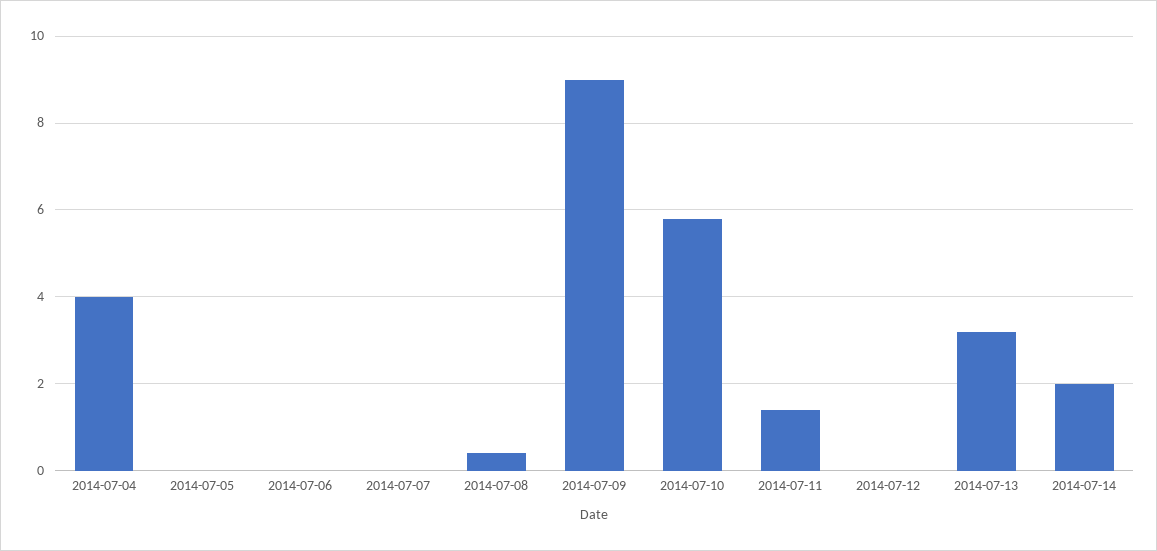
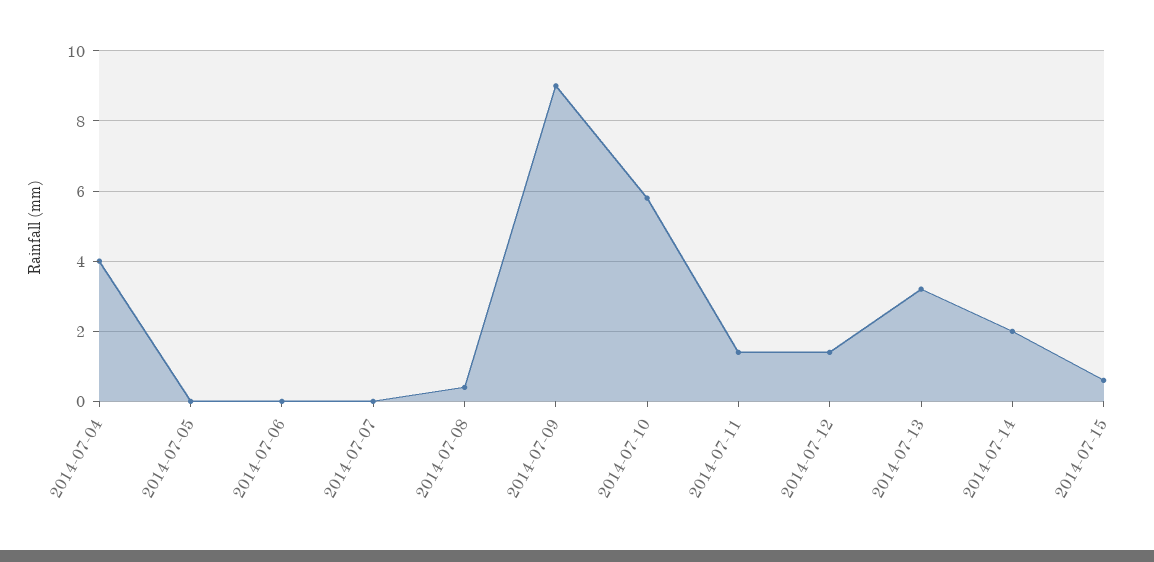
2014-07-12: 0 -> 1.5
2014-07-15: none -> 0.5

